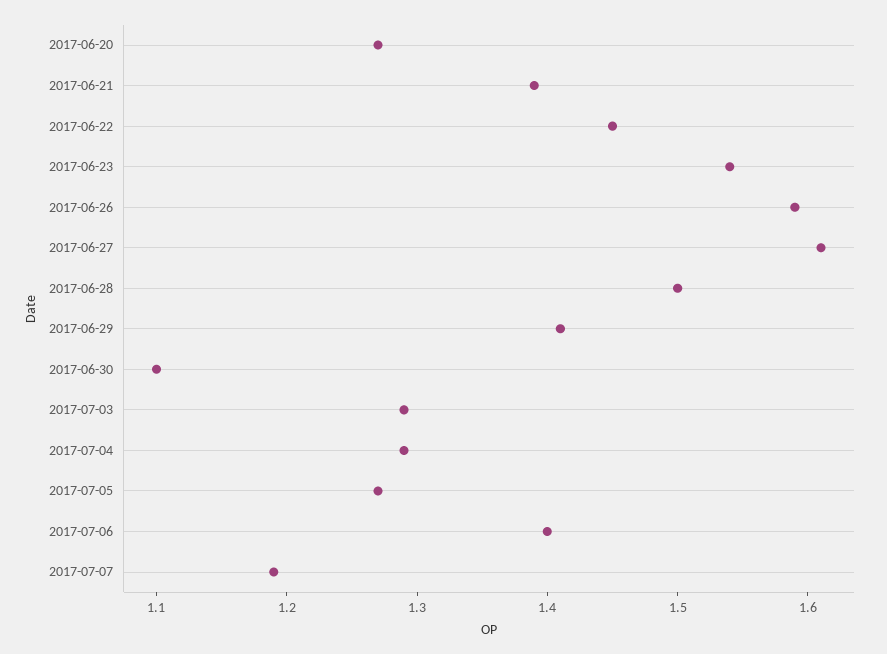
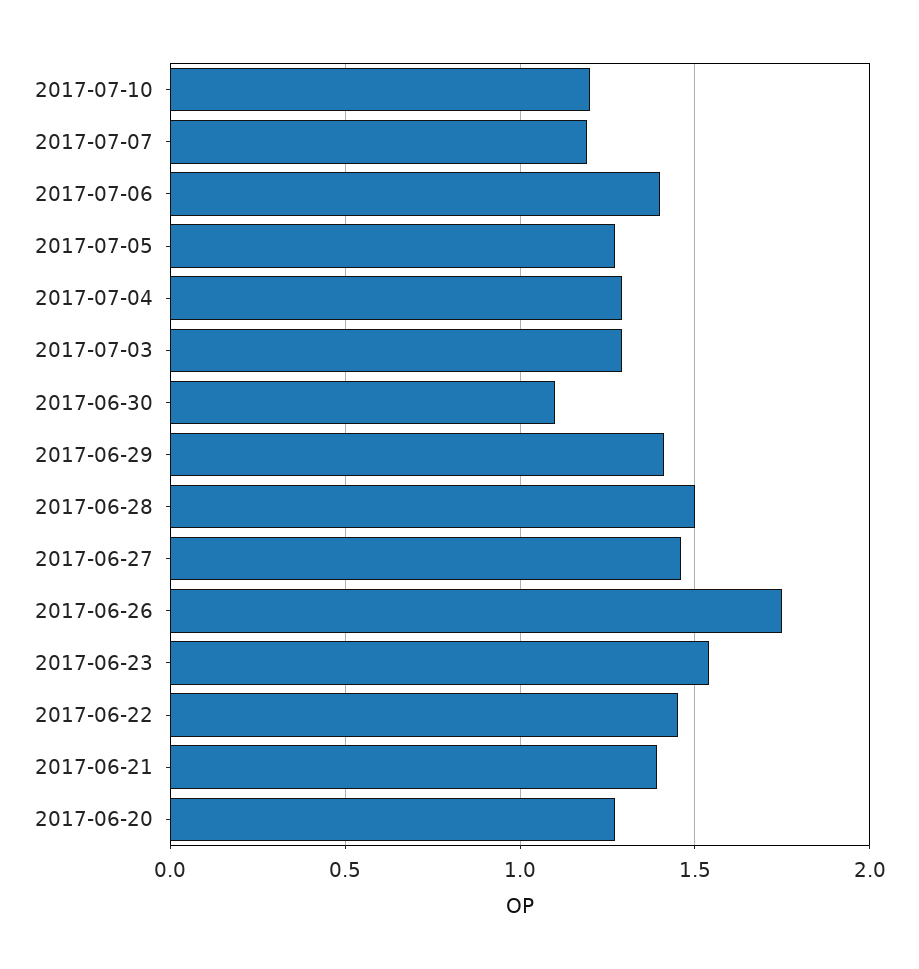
2017-06-26: 1.59 -> 1.75
2017-06-27: 1.61 -> 1.45
2017-07-10: none -> 1.2

